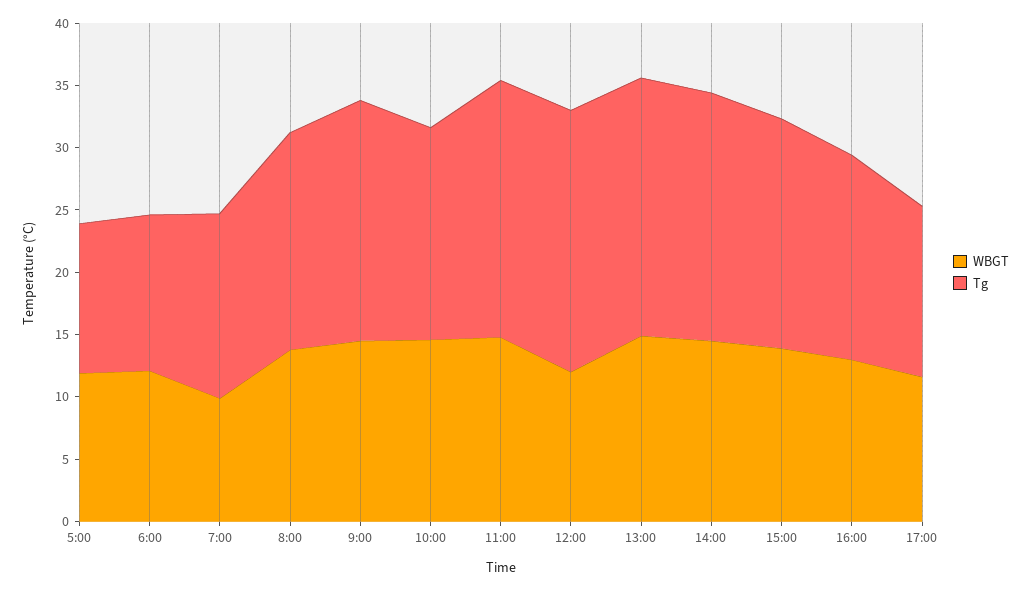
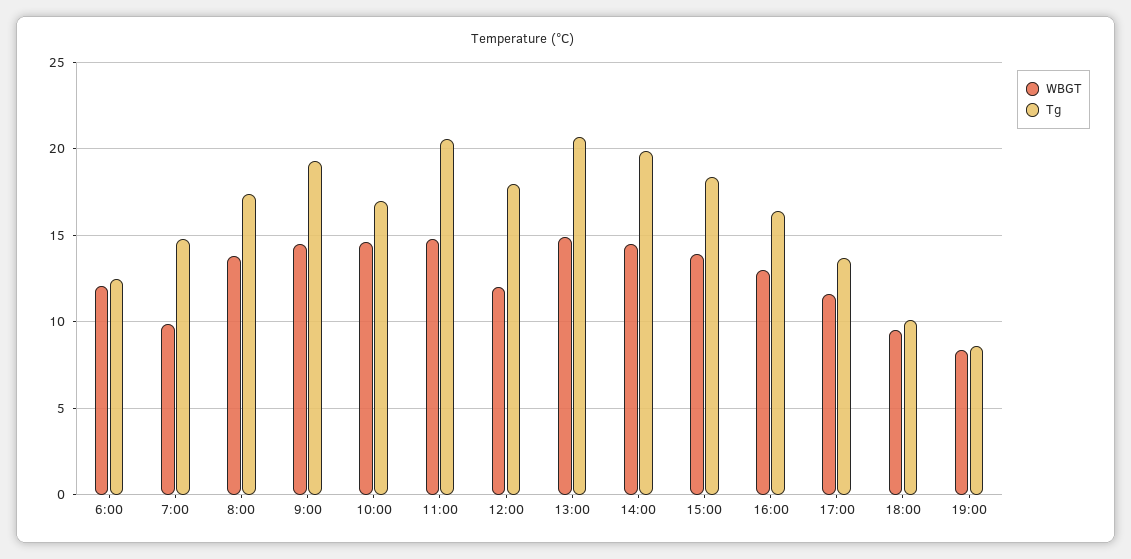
WBGT, 5:00: 12 -> none
Tg, 5:00: 12 -> none
Tg, 12:00: 21 -> 18
WBGT, 18:00: none -> 9.5
Tg, 18:00: none -> 10
WBGT, 19:00: none -> 8.5
Tg, 19:00: none -> 8.5

